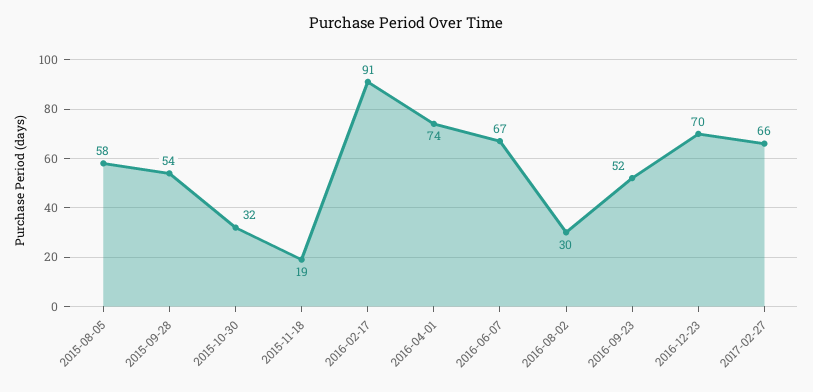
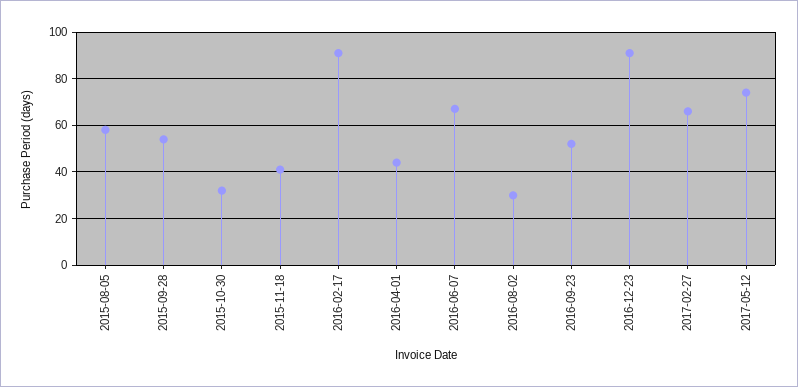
2015-11-18: 19 -> 40
2016-04-01: 74 -> 45
2016-12-23: 70 -> 90
2017-05-12: none -> 75

